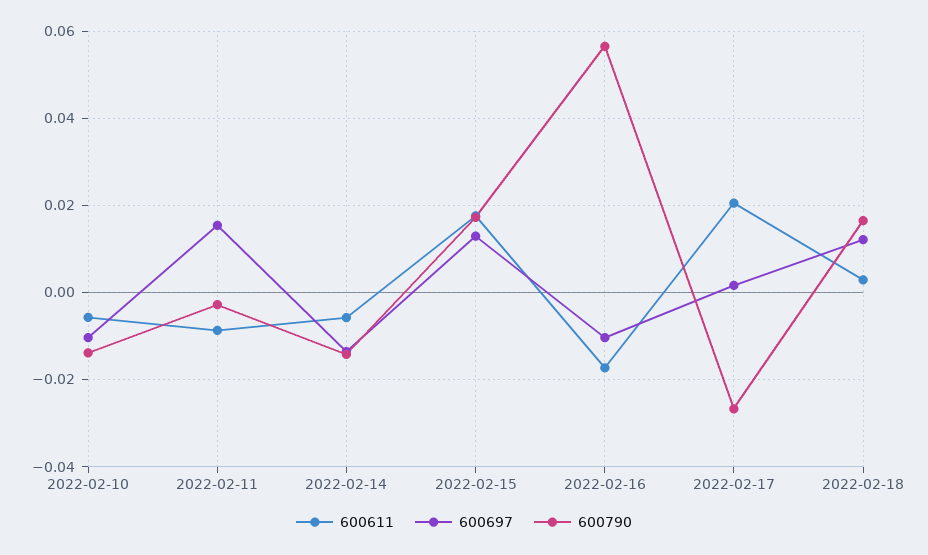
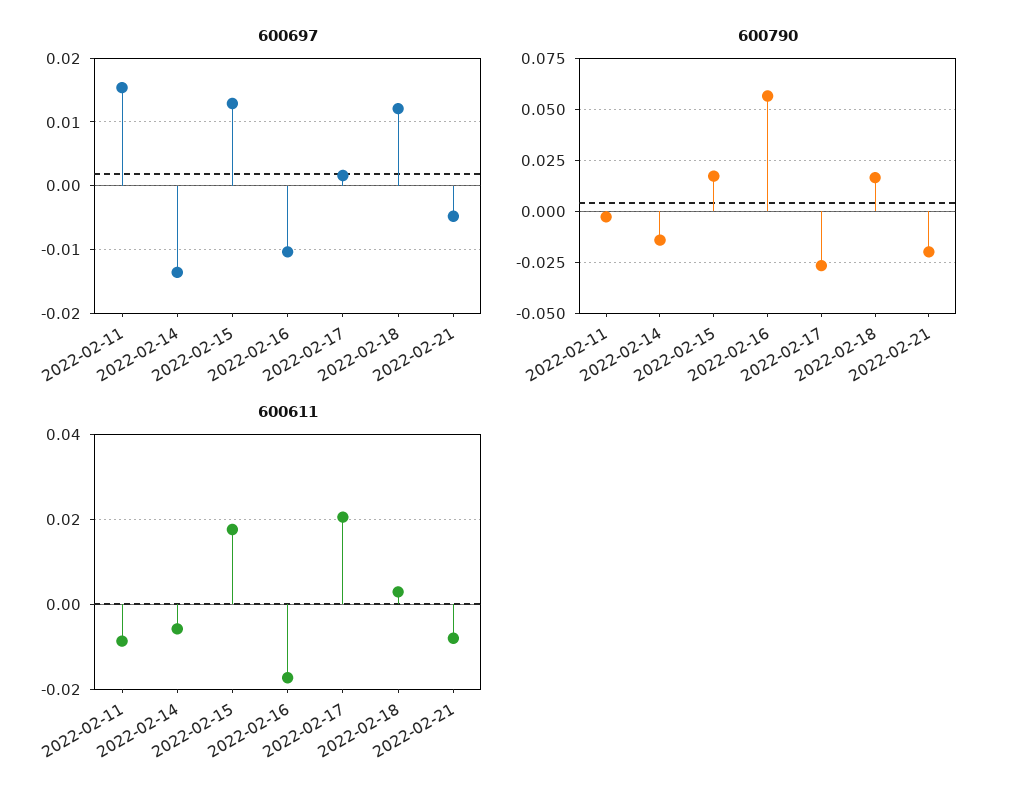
600611, 2022-02-10: -0.006 -> none
600697, 2022-02-10: -0.01 -> none
600790, 2022-02-10: -0.014 -> none
600697, 2022-02-21: none -> -0.005
600790, 2022-02-21: none -> -0.02
600611, 2022-02-21: none -> -0.008

